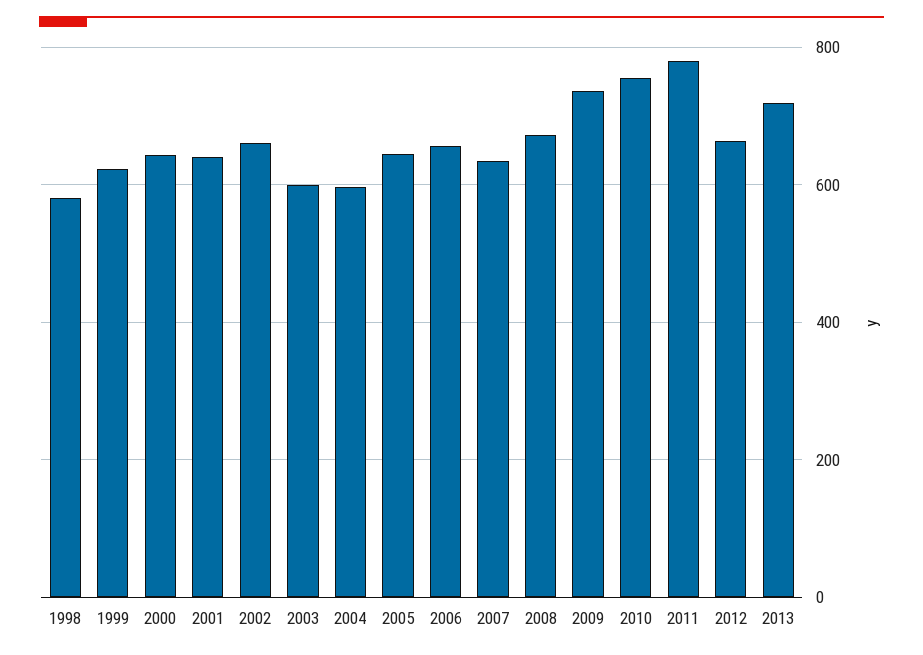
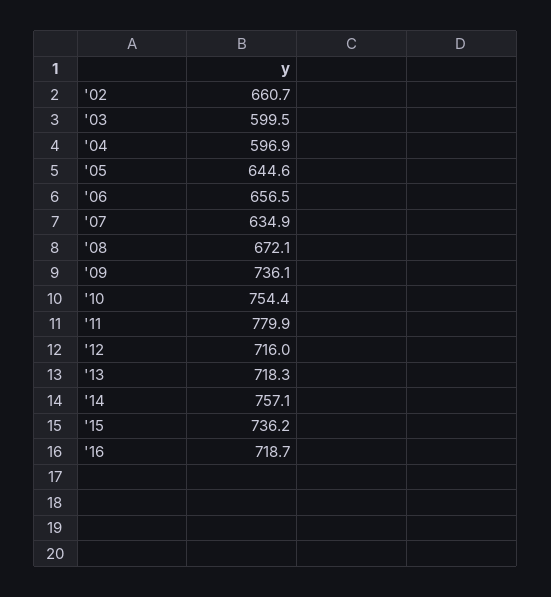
1998: 580 -> none
1999: 620 -> none
2000: 640 -> none
2001: 640 -> none
2012: 660 -> 716
'14: none -> 757.1
'15: none -> 736.2
'16: none -> 718.7

